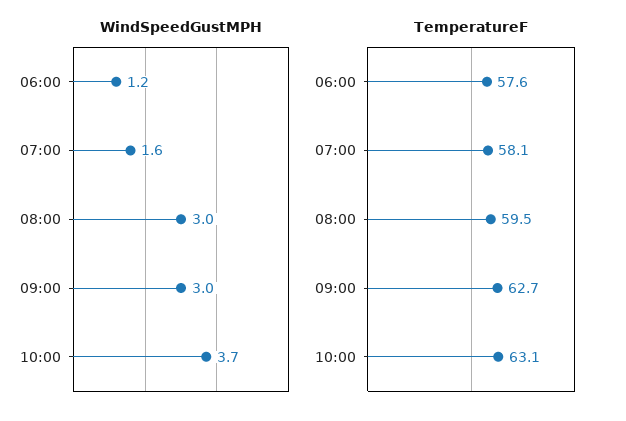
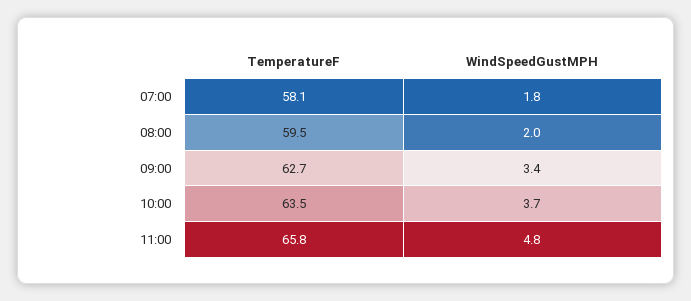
WindSpeedGustMPH, 06:00: 1.2 -> none
WindSpeedGustMPH, 07:00: 1.6 -> 1.8
WindSpeedGustMPH, 08:00: 3 -> 2
WindSpeedGustMPH, 09:00: 3 -> 3.4
TemperatureF, 06:00: 57.6 -> none
TemperatureF, 10:00: 63.1 -> 63.5
TemperatureF, 11:00: none -> 65.8
WindSpeedGustMPH, 11:00: none -> 4.8

